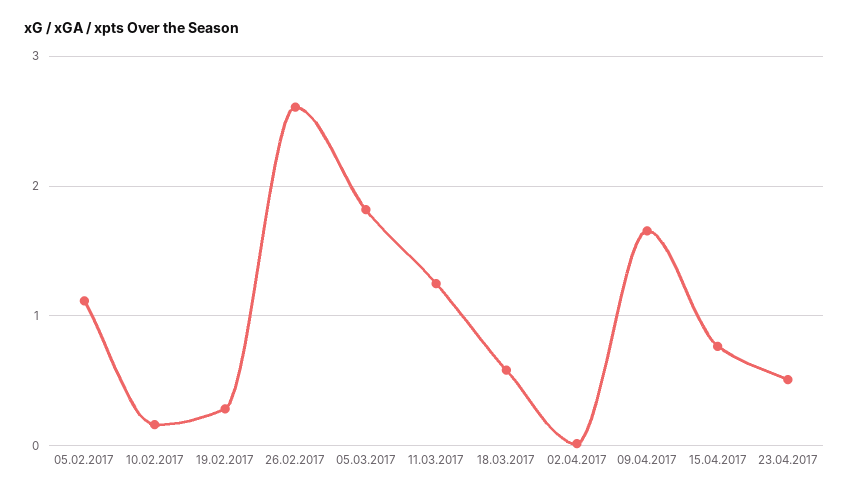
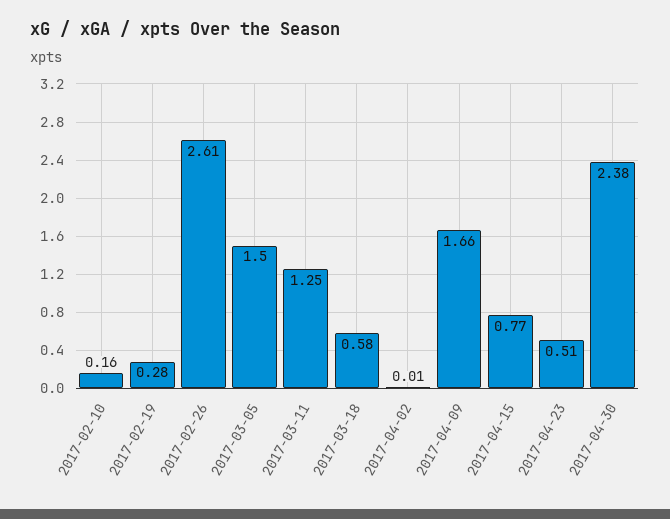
05.02.2017: 1.1 -> none
05.03.2017: 1.8 -> 1.5
2017-04-30: none -> 2.38

